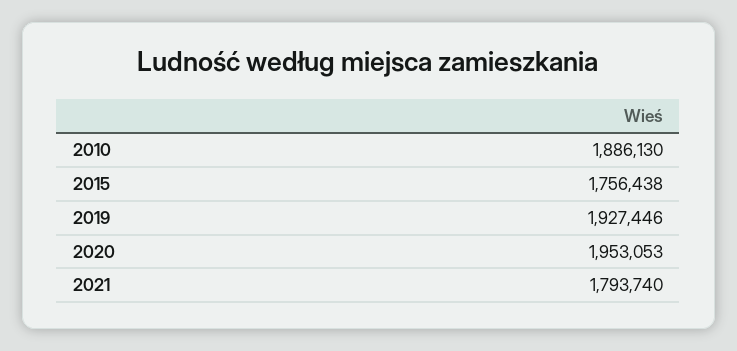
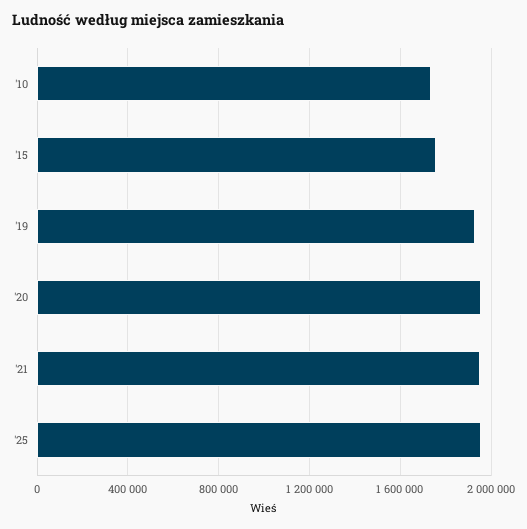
2010: 1886130 -> 1750000
2021: 1793740 -> 1950000
'25: none -> 1950000

